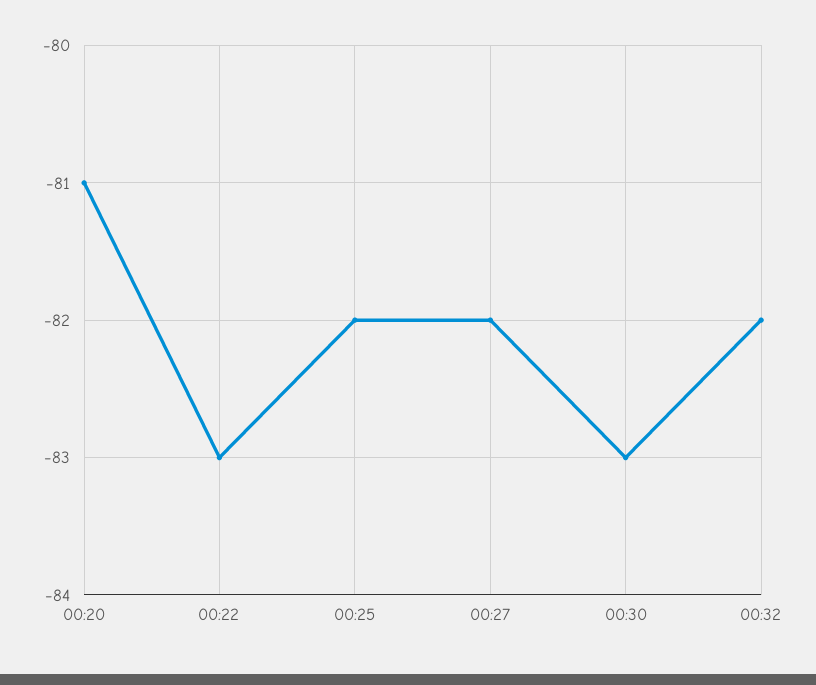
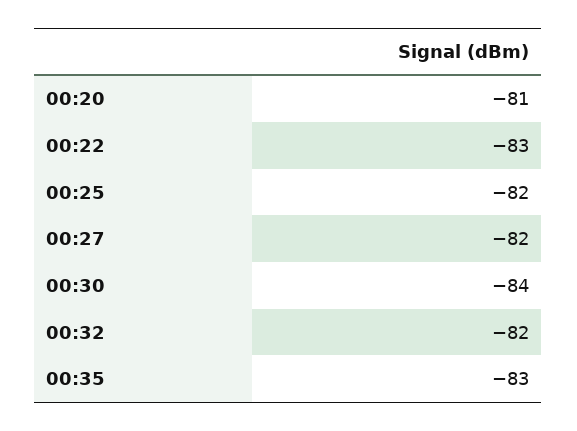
00:30: -83 -> -84
00:35: none -> -83

